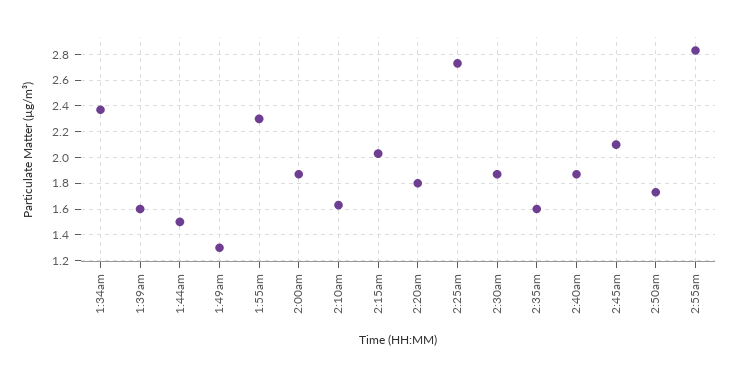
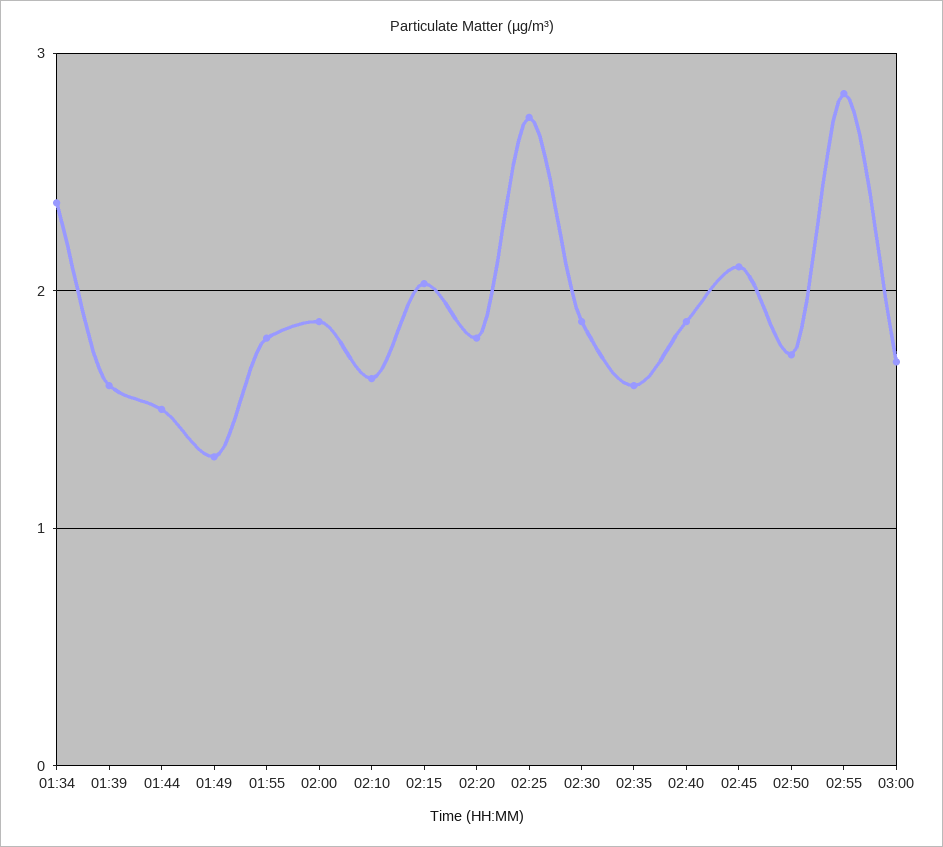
1:55am: 2.3 -> 1.8
03:00: none -> 1.7

